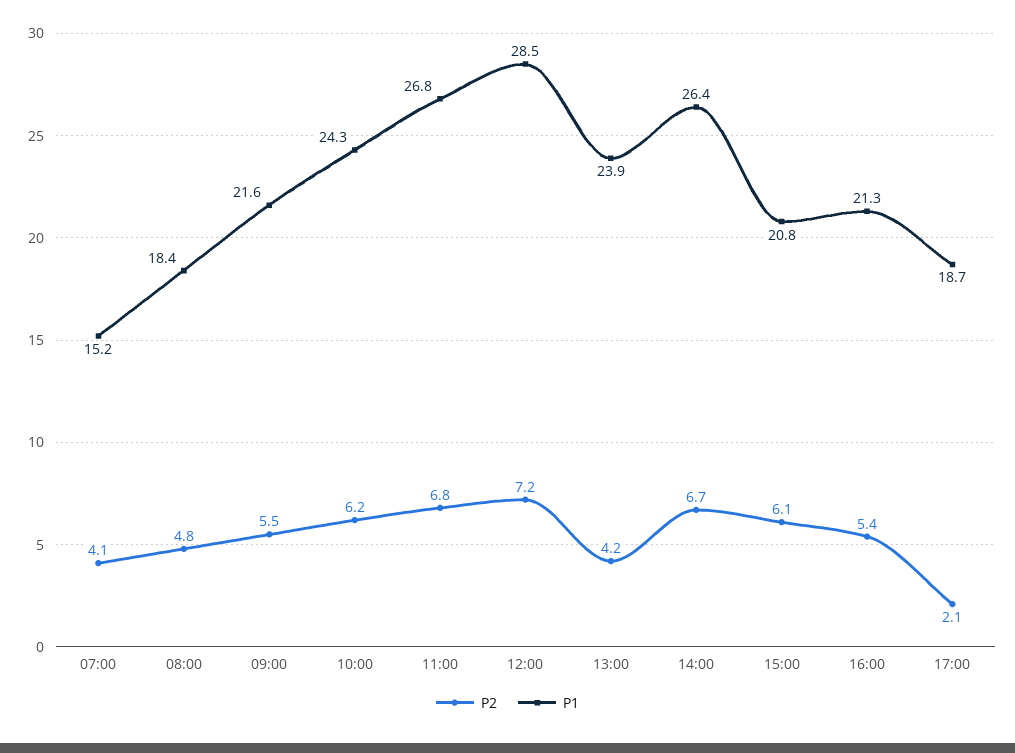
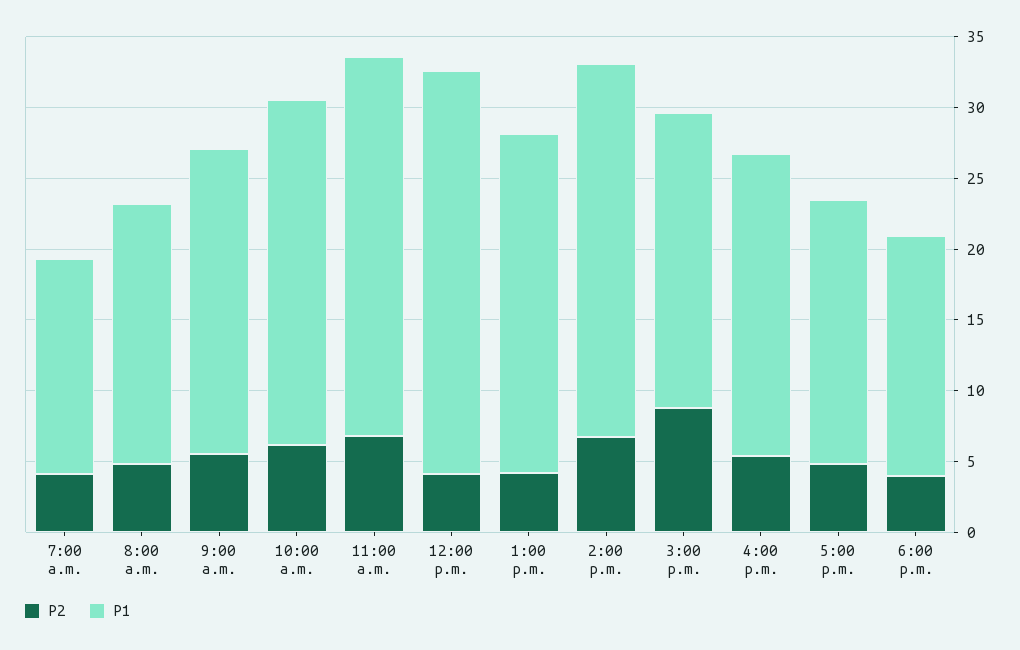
P2, 12:00: 7.2 -> 4
P2, 15:00: 6.1 -> 9
P2, 17:00: 2.1 -> 5
P2, 6:00 p.m.: none -> 4
P1, 6:00 p.m.: none -> 17

